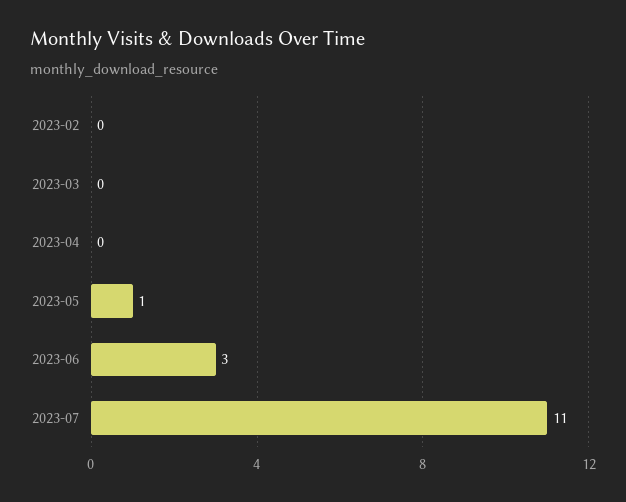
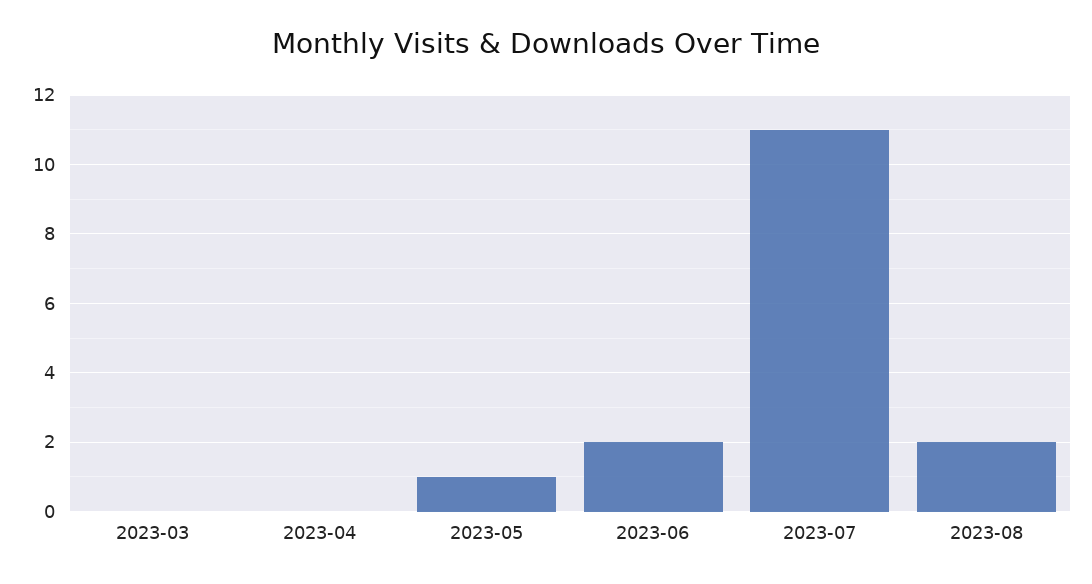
2023-02: 0 -> none
2023-06: 3 -> 2
2023-08: none -> 2

